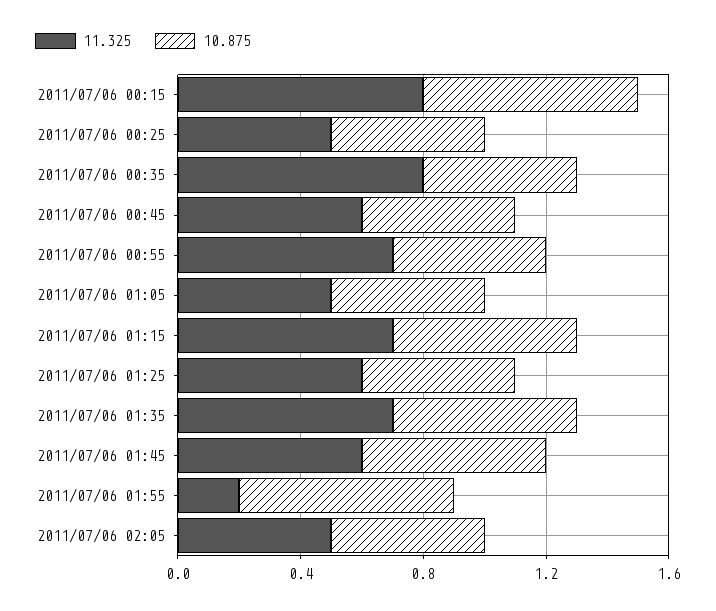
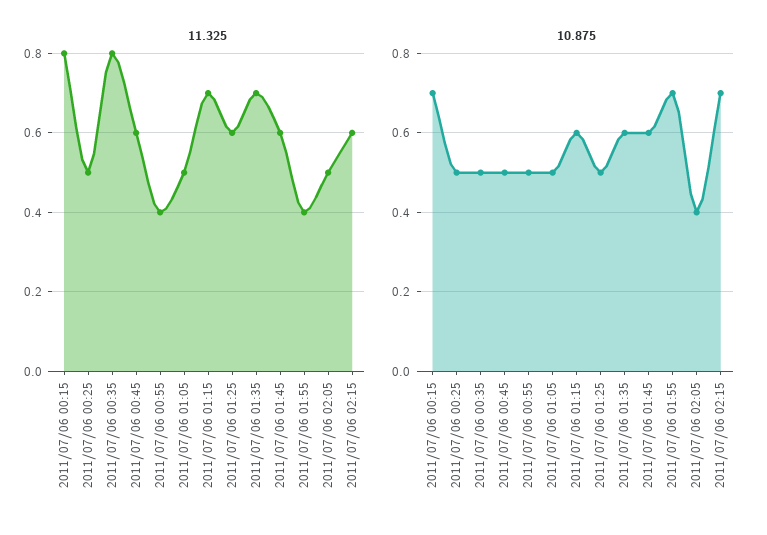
11.325, 2011/07/06 00:55: 0.7 -> 0.4
11.325, 2011/07/06 01:55: 0.2 -> 0.4
10.875, 2011/07/06 02:05: 0.5 -> 0.4
11.325, 2011/07/06 02:15: none -> 0.6
10.875, 2011/07/06 02:15: none -> 0.7

